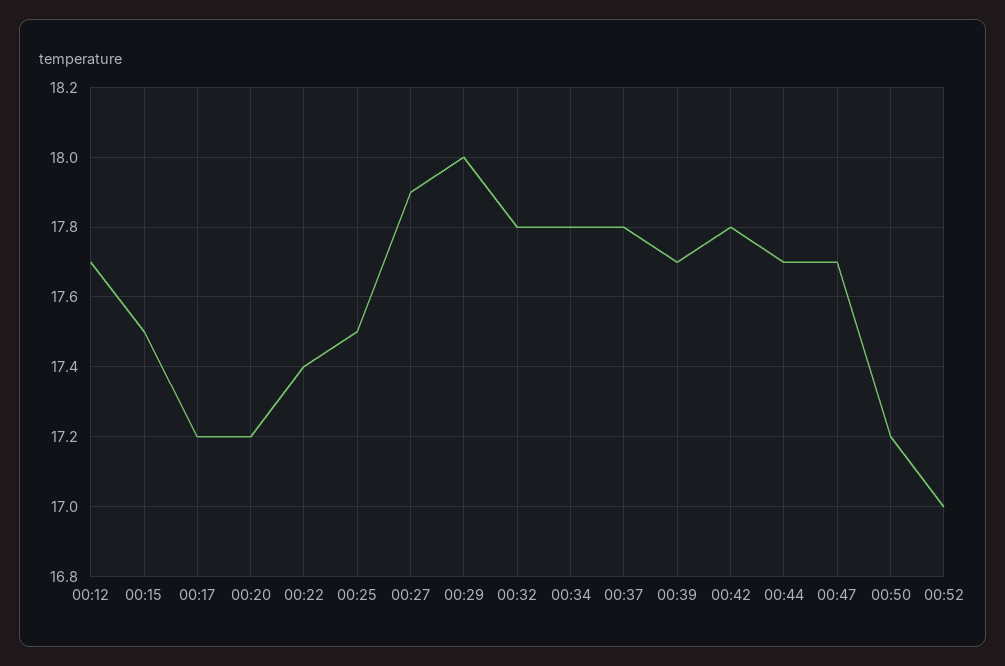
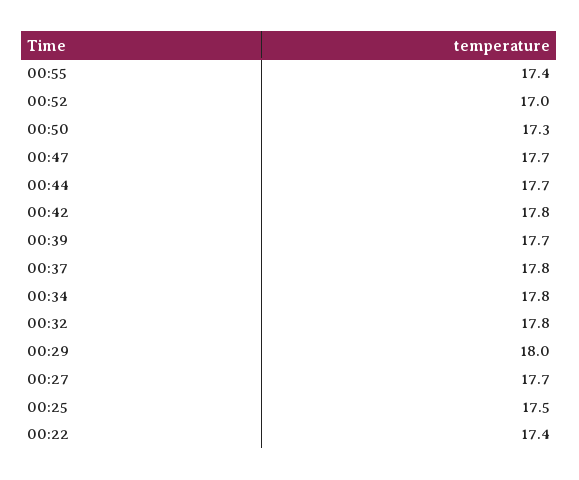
00:12: 17.7 -> none
00:15: 17.5 -> none
00:17: 17.2 -> none
00:20: 17.2 -> none
00:27: 17.9 -> 17.7
00:50: 17.2 -> 17.3
00:55: none -> 17.4

